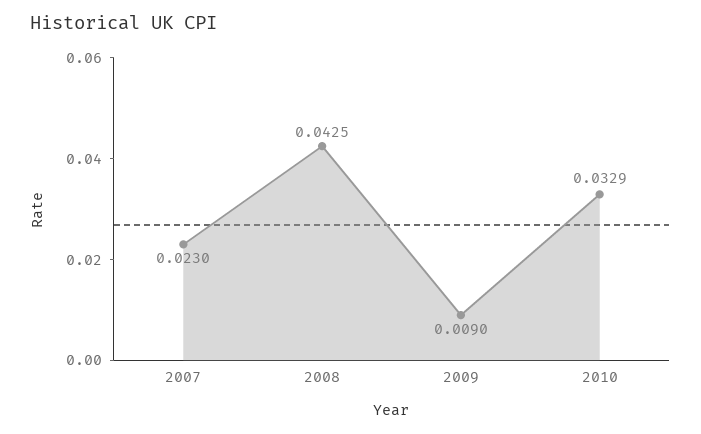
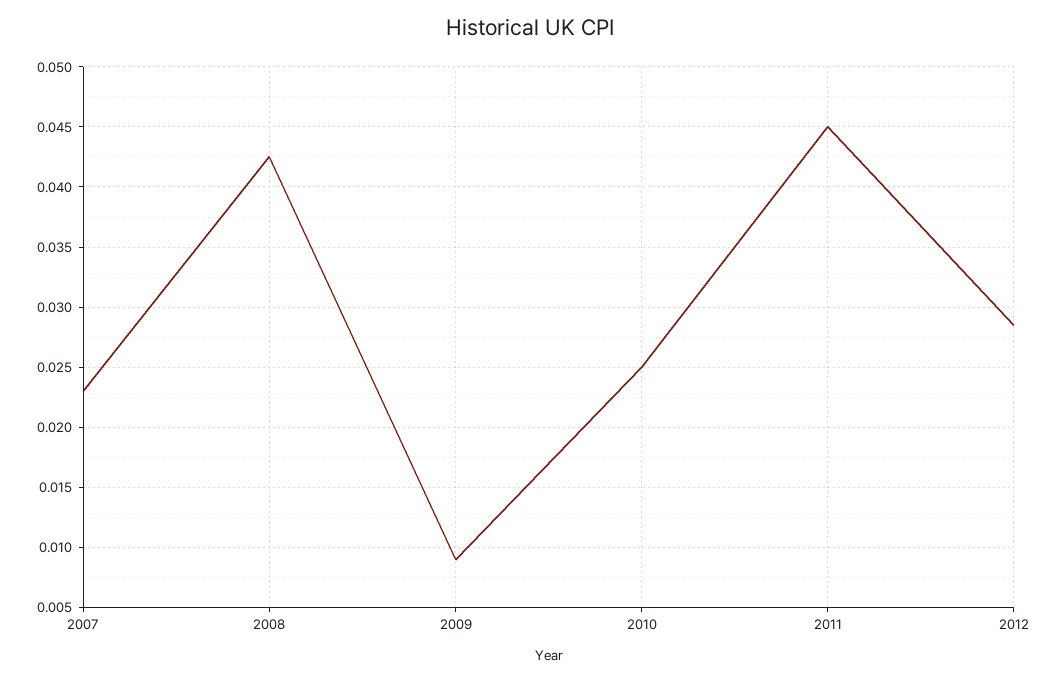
2010: 0.0329 -> 0.025
2011: none -> 0.045
2012: none -> 0.0285

